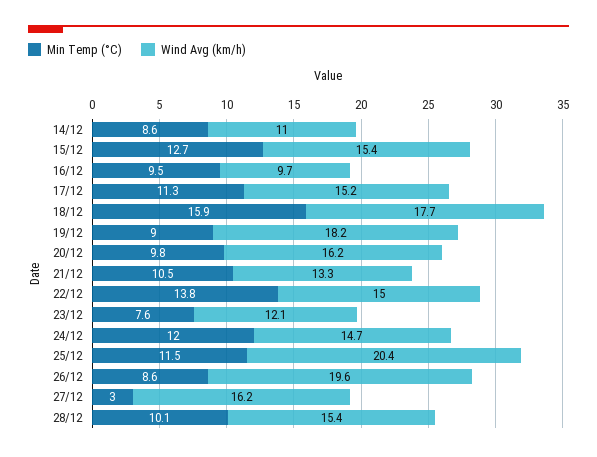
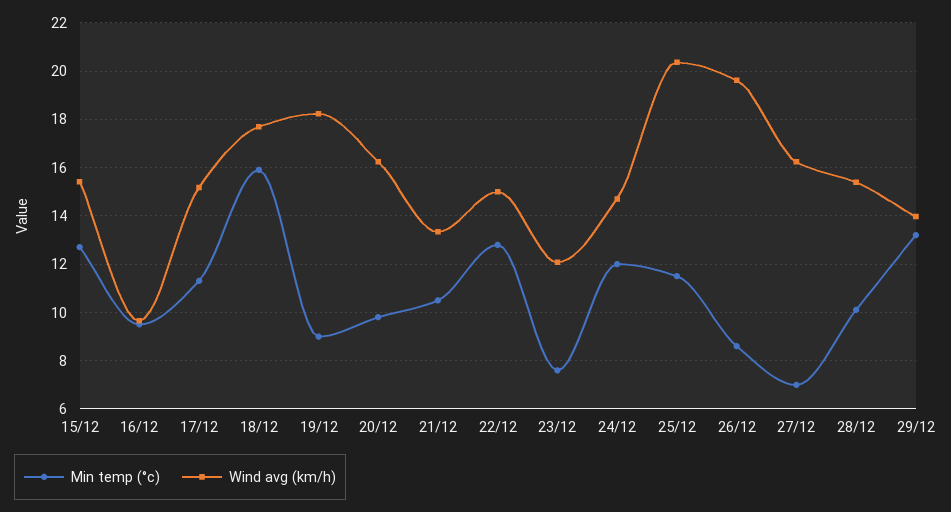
Min Temp (°C), 14/12: 8.6 -> none
Wind Avg (km/h), 14/12: 11 -> none
Min Temp (°C), 22/12: 13.8 -> 12.75
Min Temp (°C), 27/12: 3 -> 7
Min Temp (°C), 29/12: none -> 13.25
Wind Avg (km/h), 29/12: none -> 14

